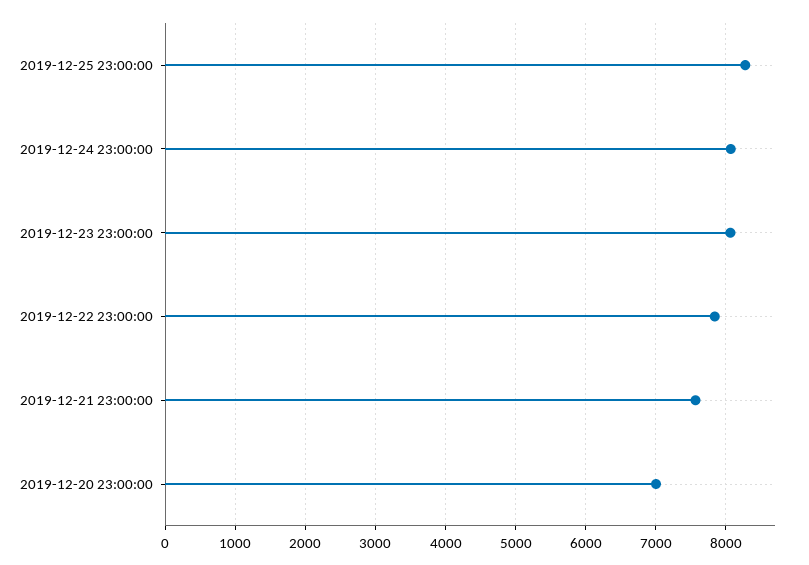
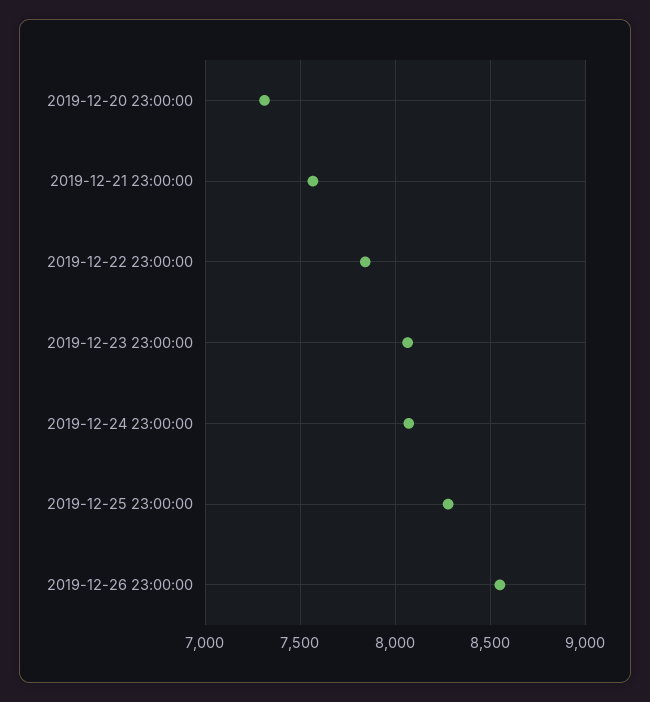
2019-12-20 23:00:00: 7000 -> 7300
2019-12-26 23:00:00: none -> 8550

